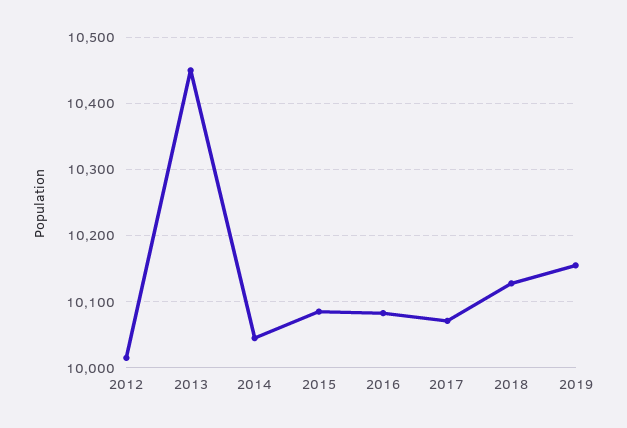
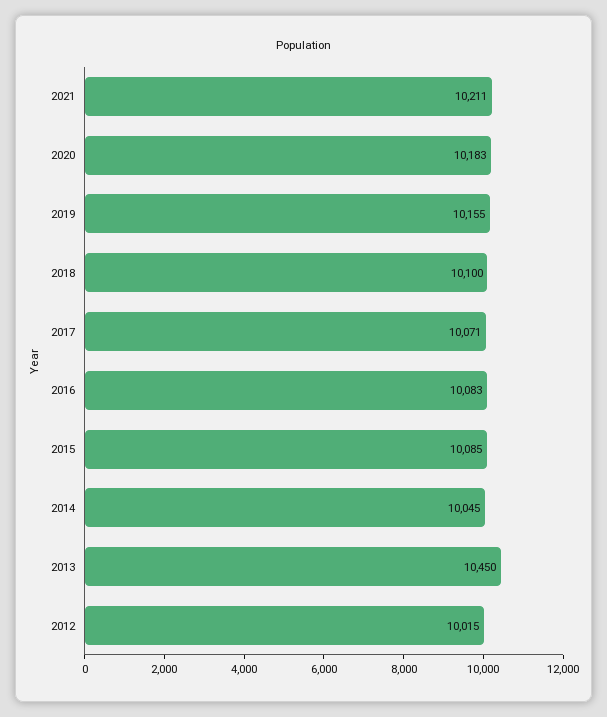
2018: 10130 -> 10100
2021: none -> 10211
2020: none -> 10183

